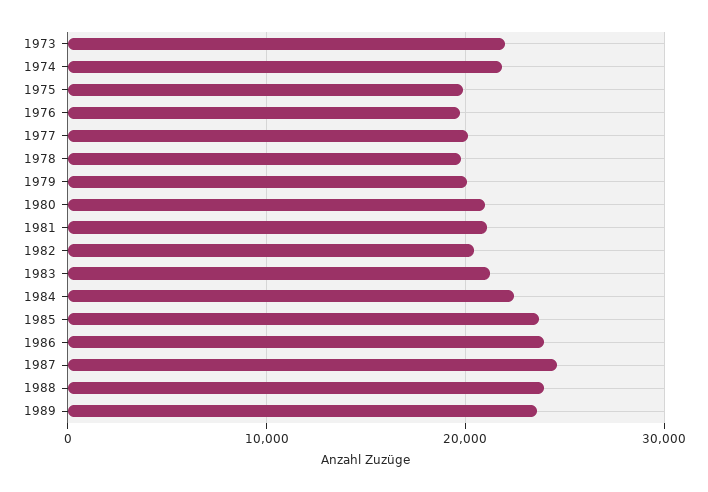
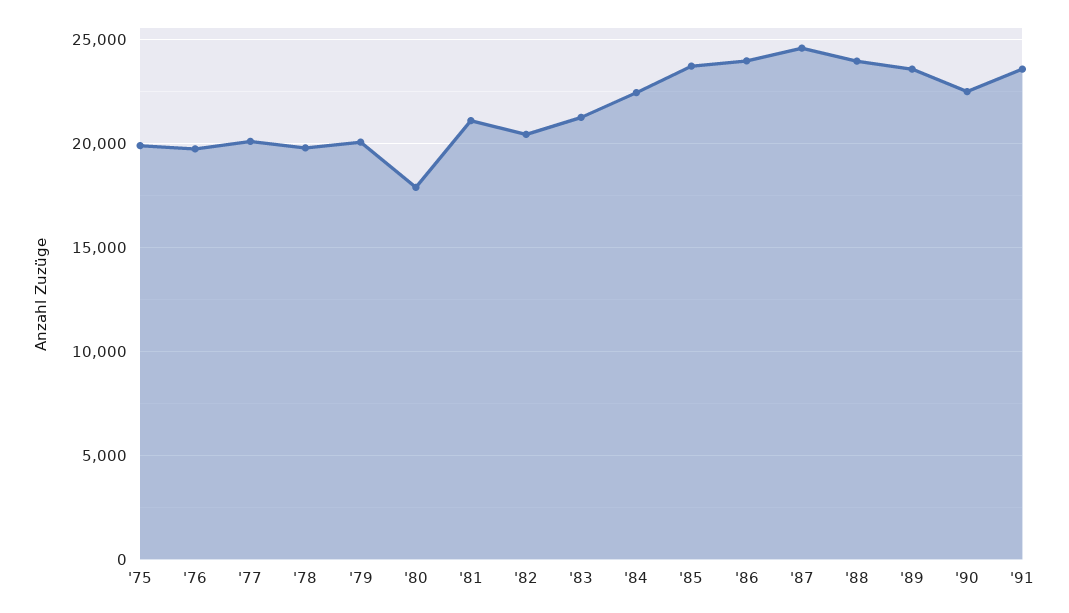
1973: 22000 -> none
1974: 22000 -> none
1980: 21000 -> 18000
'90: none -> 22500
'91: none -> 23500

